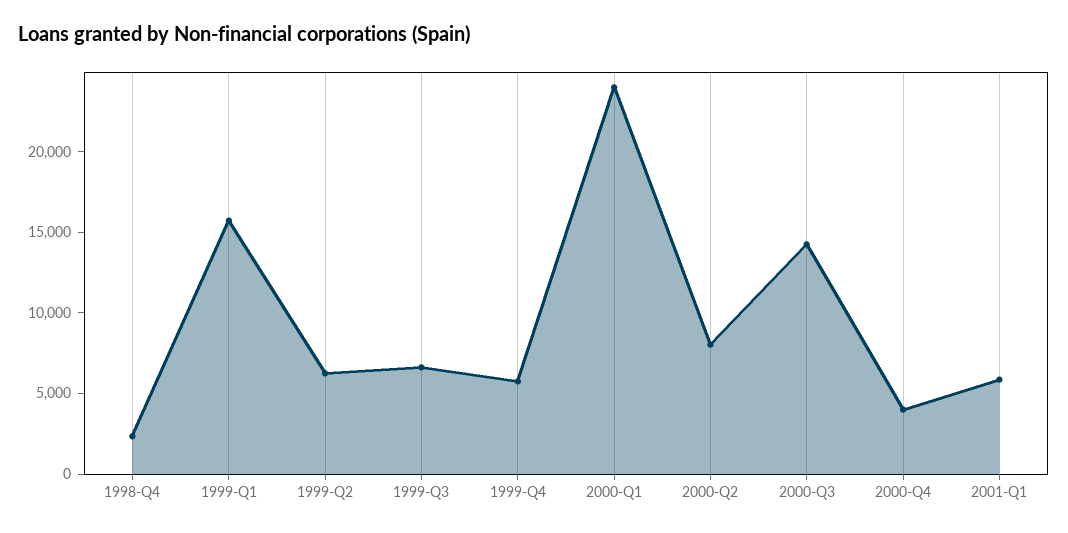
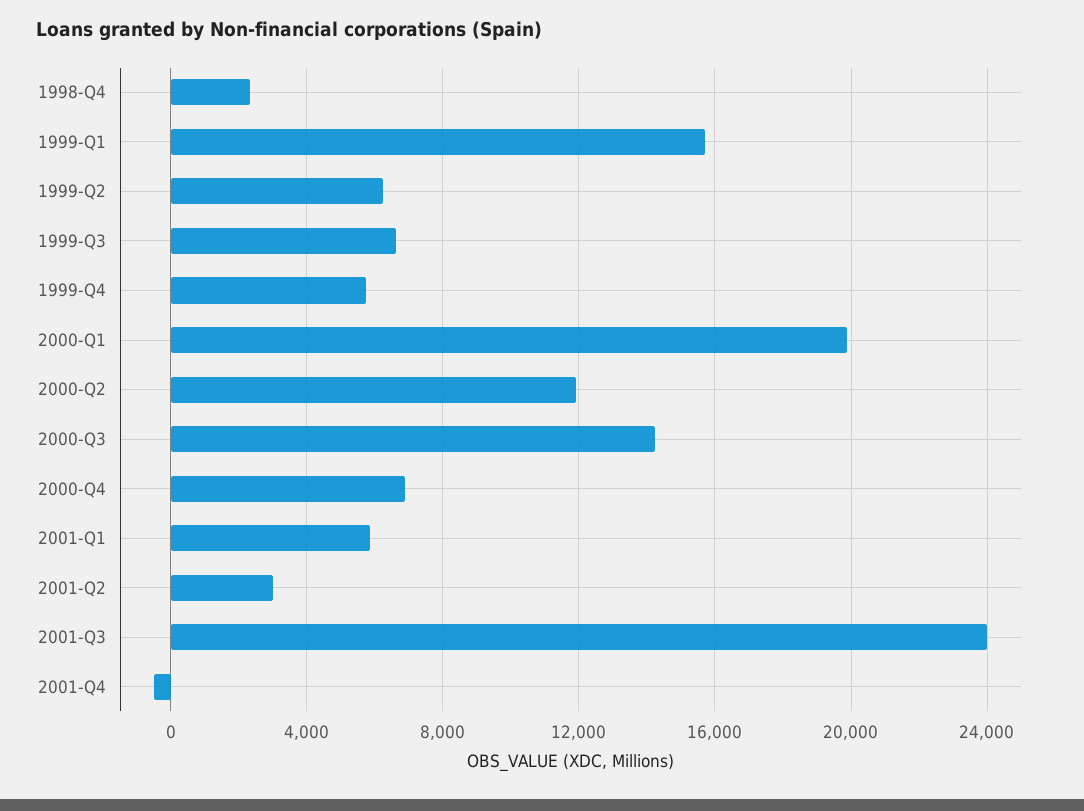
2000-Q1: 24000 -> 20000
2000-Q2: 8000 -> 12000
2000-Q4: 4000 -> 7000
2001-Q2: none -> 3000
2001-Q3: none -> 24000
2001-Q4: none -> -500

